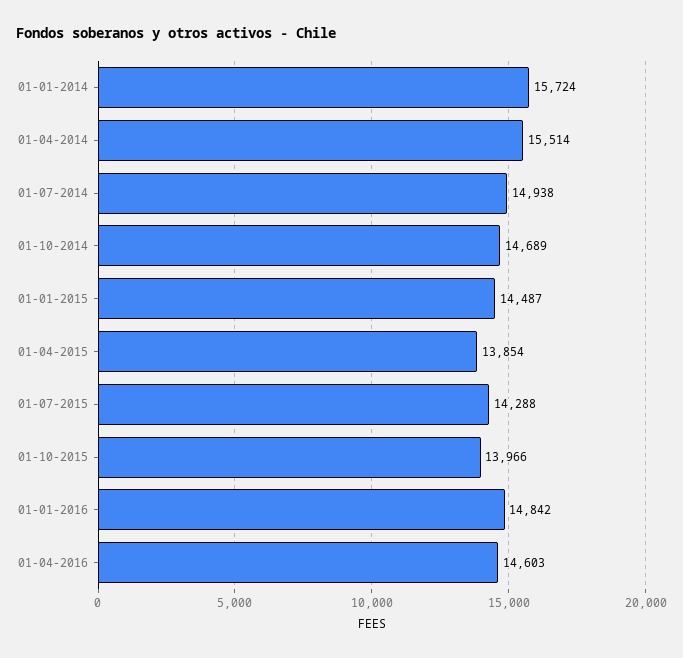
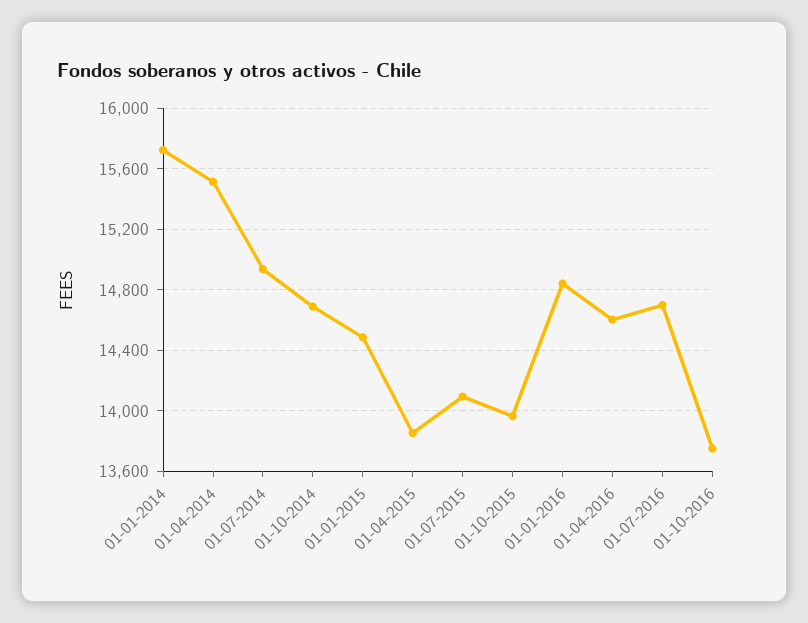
01-07-2015: 14288 -> 14100
01-07-2016: none -> 14700
01-10-2016: none -> 13750

